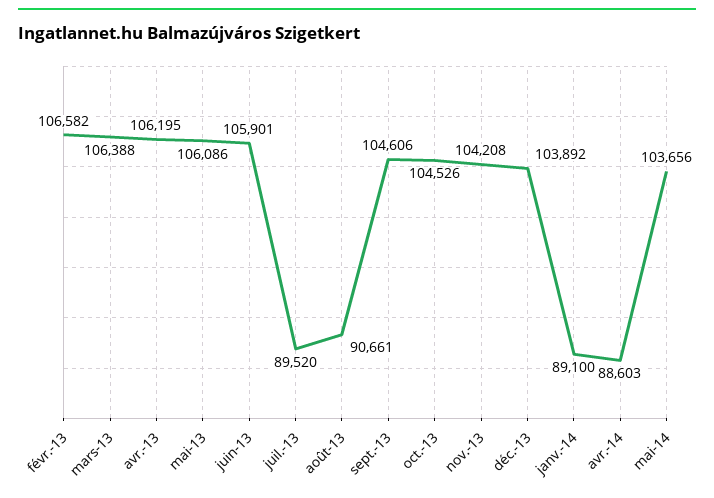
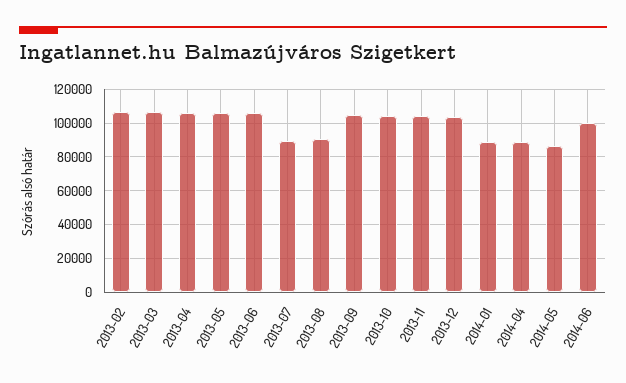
mai-14: 103656 -> 85000
2014-06: none -> 100000

